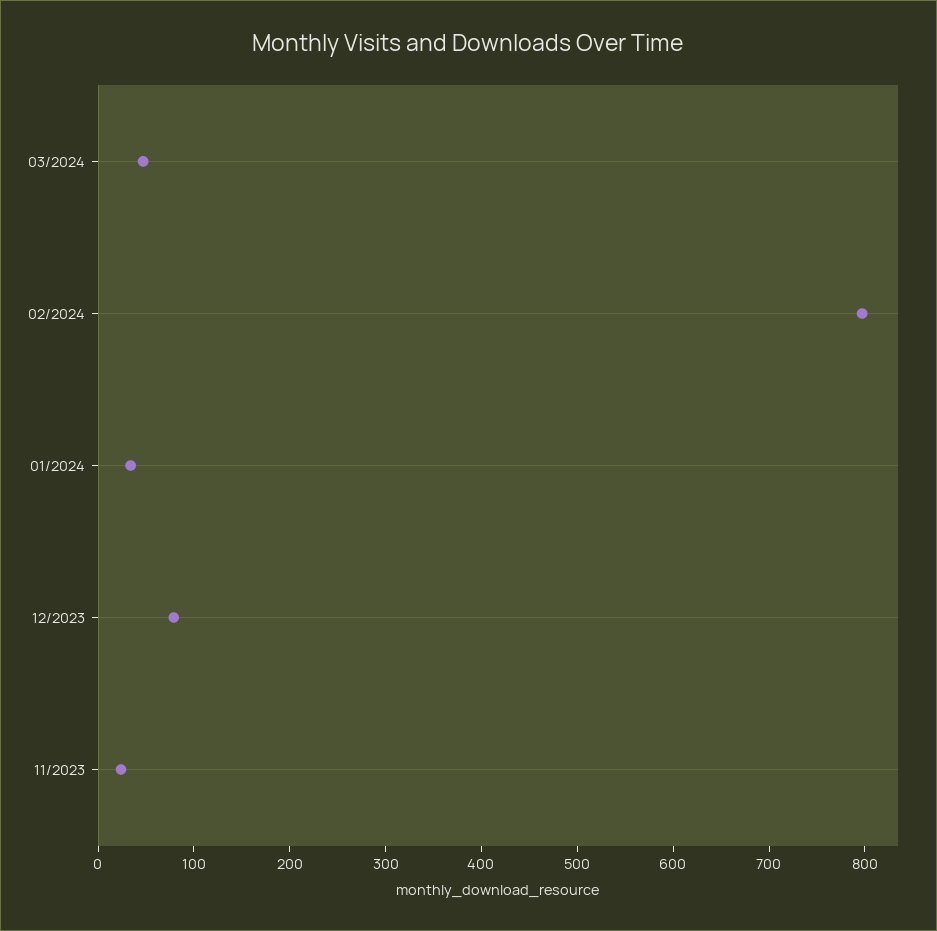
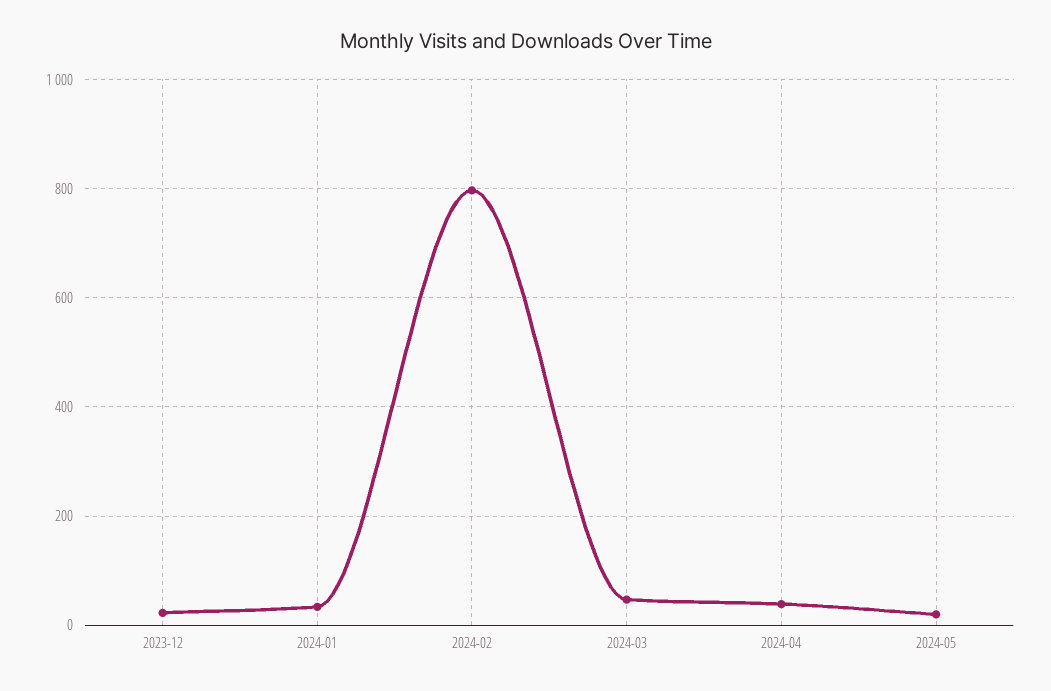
12/2023: 80 -> 20
11/2023: 20 -> none
2024-04: none -> 40
2024-05: none -> 20

